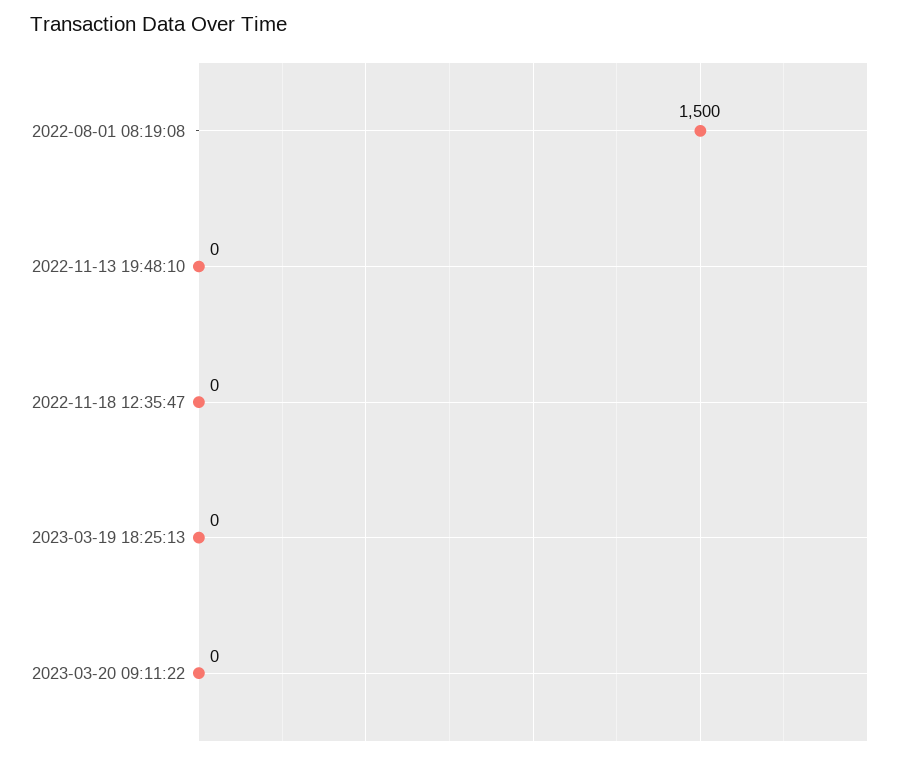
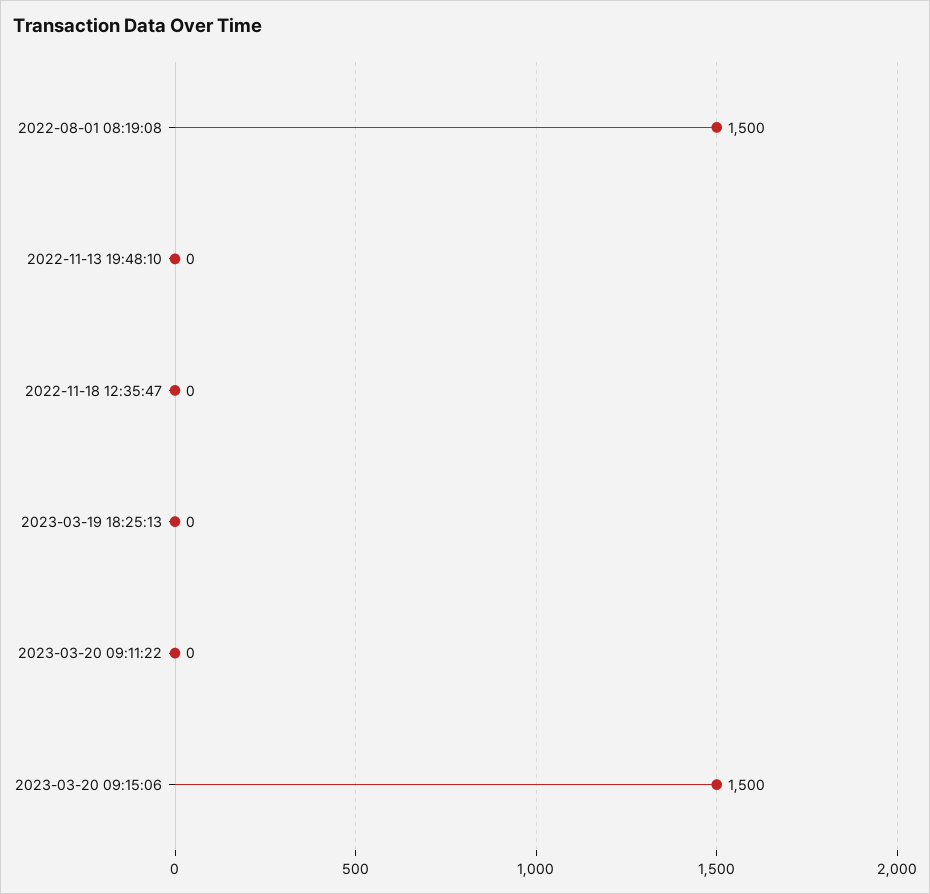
2023-03-20 09:15:06: none -> 1500

